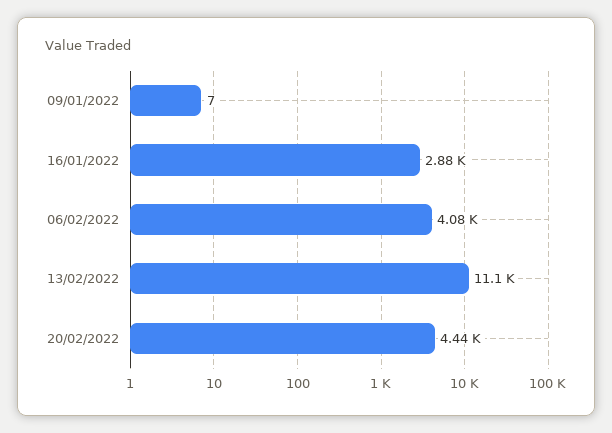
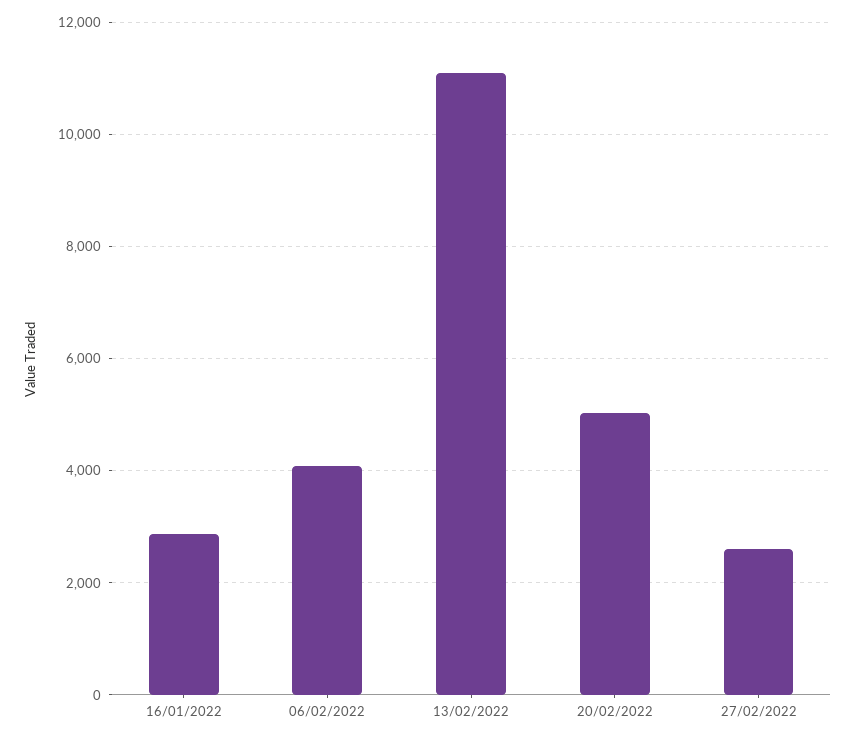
09/01/2022: 7 -> none
20/02/2022: 4440 -> 5000
27/02/2022: none -> 2600

